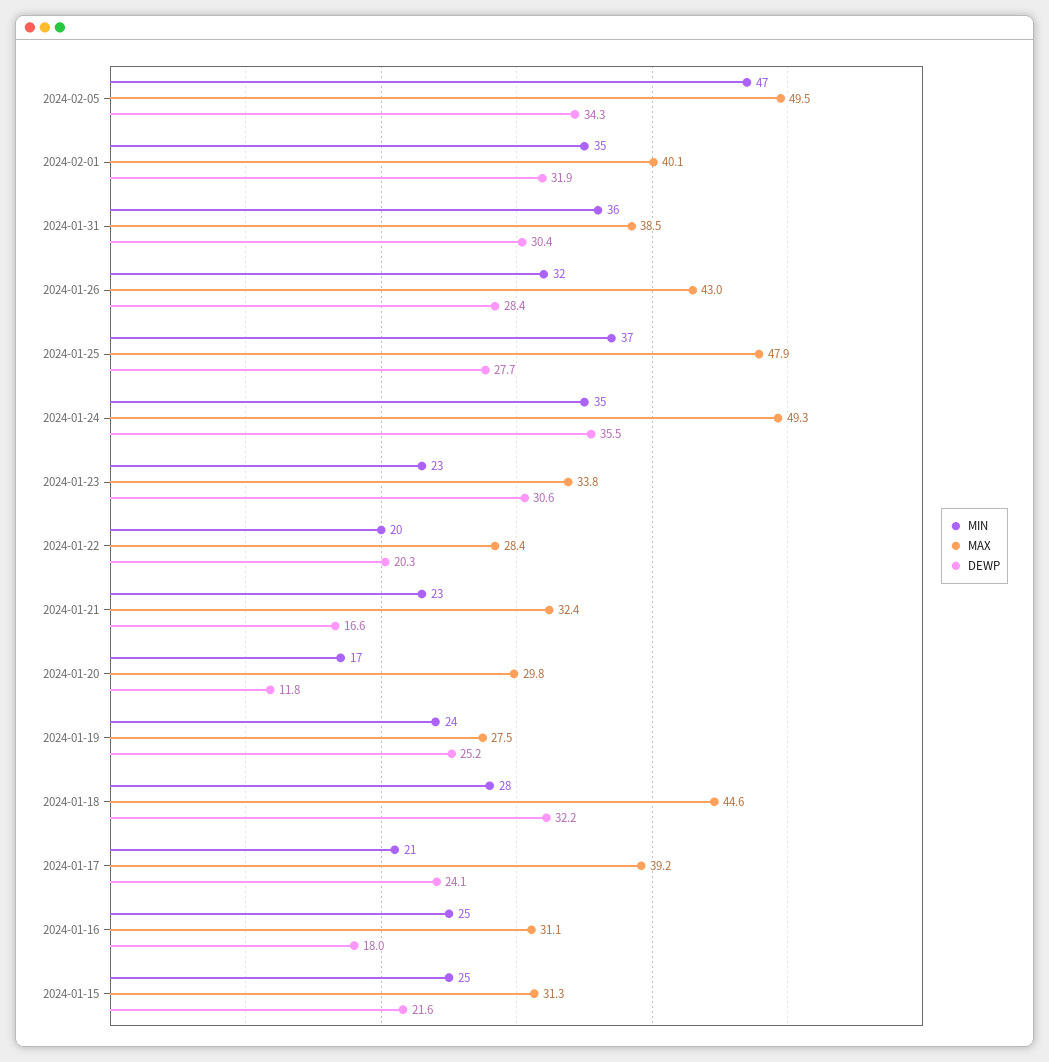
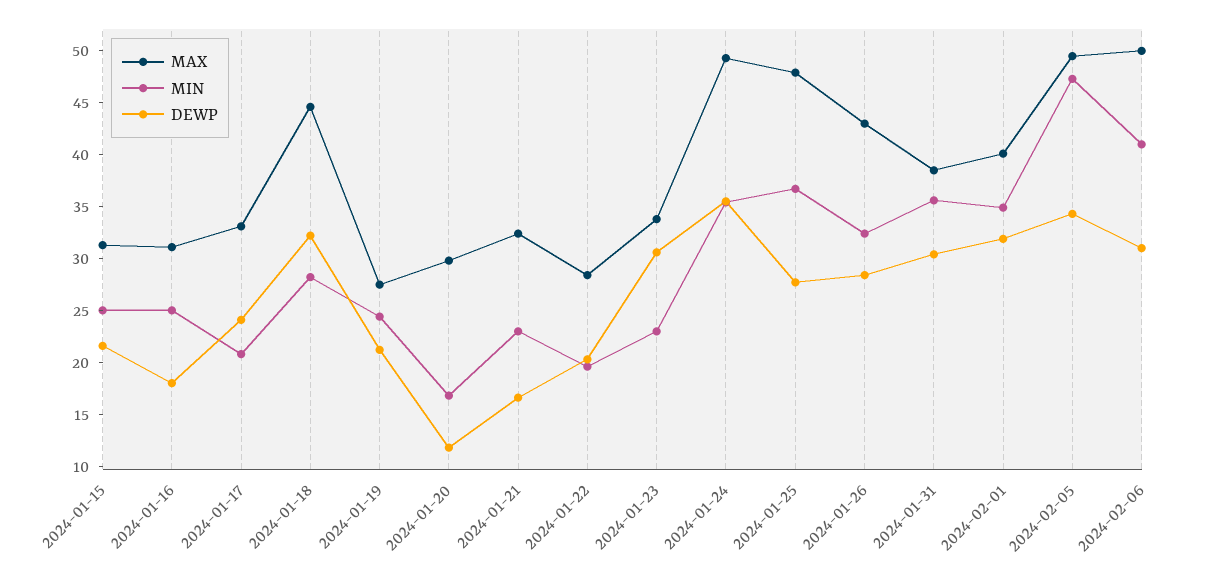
DEWP, 2024-01-19: 25.2 -> 21
MAX, 2024-01-17: 39.2 -> 33
MAX, 2024-02-06: none -> 50
MIN, 2024-02-06: none -> 41
DEWP, 2024-02-06: none -> 31

